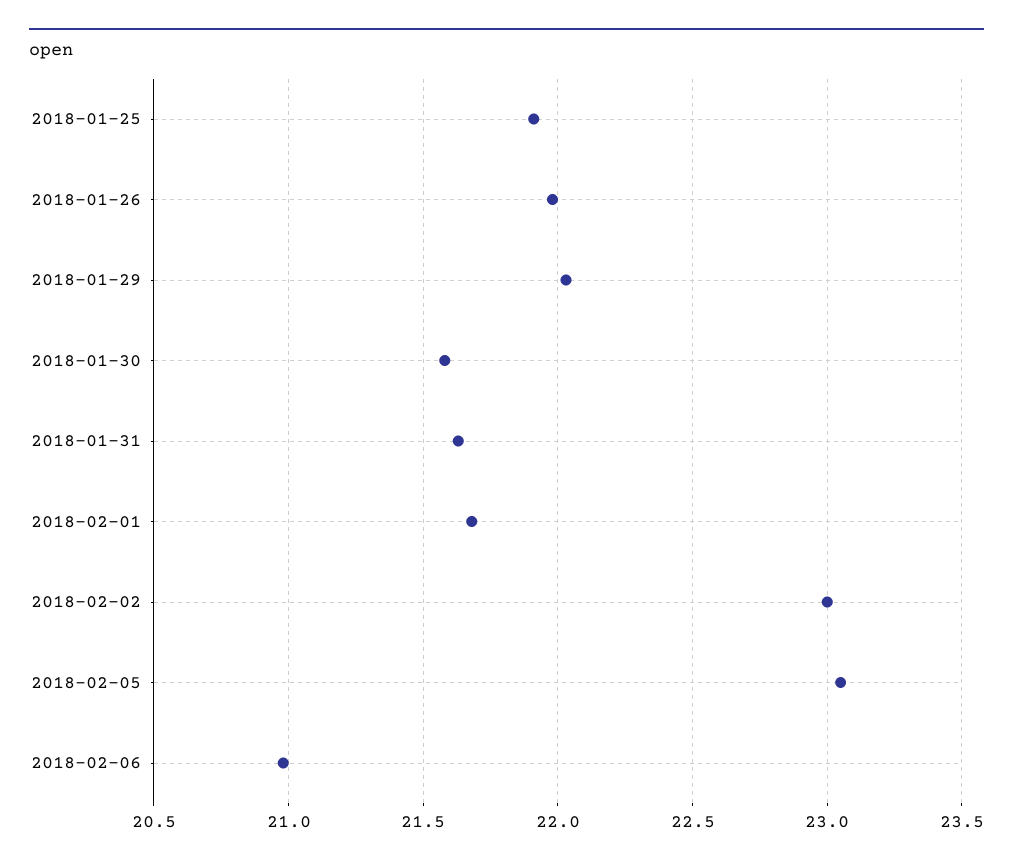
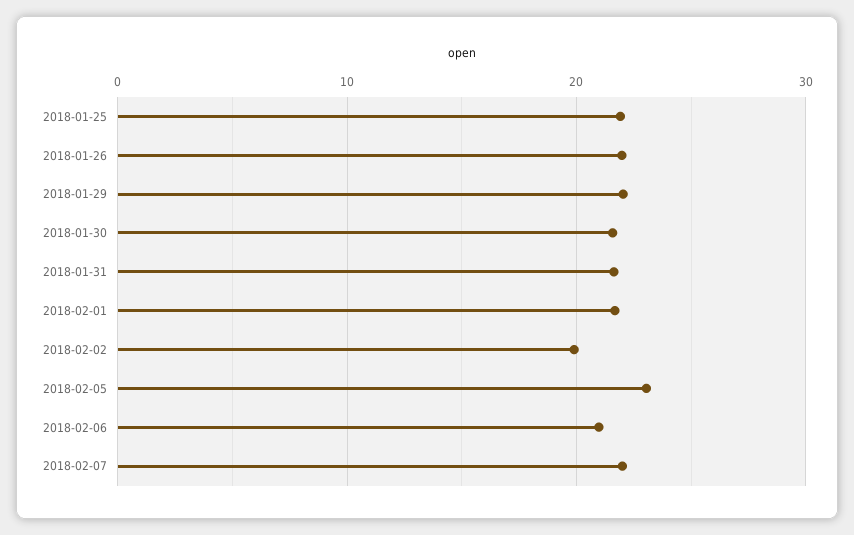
2018-02-02: 23 -> 20
2018-02-07: none -> 22

